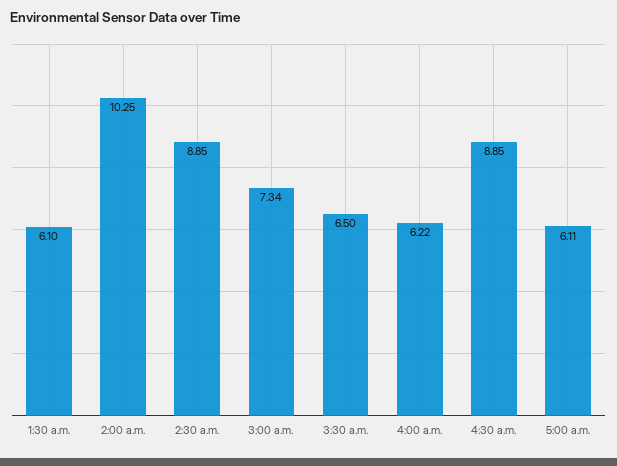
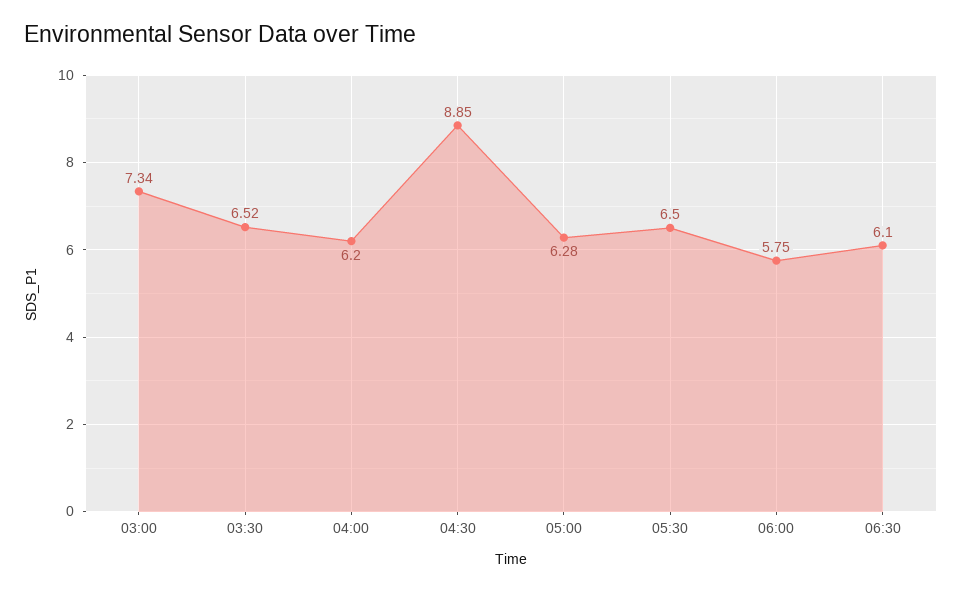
1:30 a.m.: 6.1 -> none
2:00 a.m.: 10.25 -> none
2:30 a.m.: 8.85 -> none
3:30 a.m.: 6.5 -> 6.52
4:00 a.m.: 6.22 -> 6.2
5:00 a.m.: 6.11 -> 6.28
05:30: none -> 6.5
06:00: none -> 5.75
06:30: none -> 6.1

